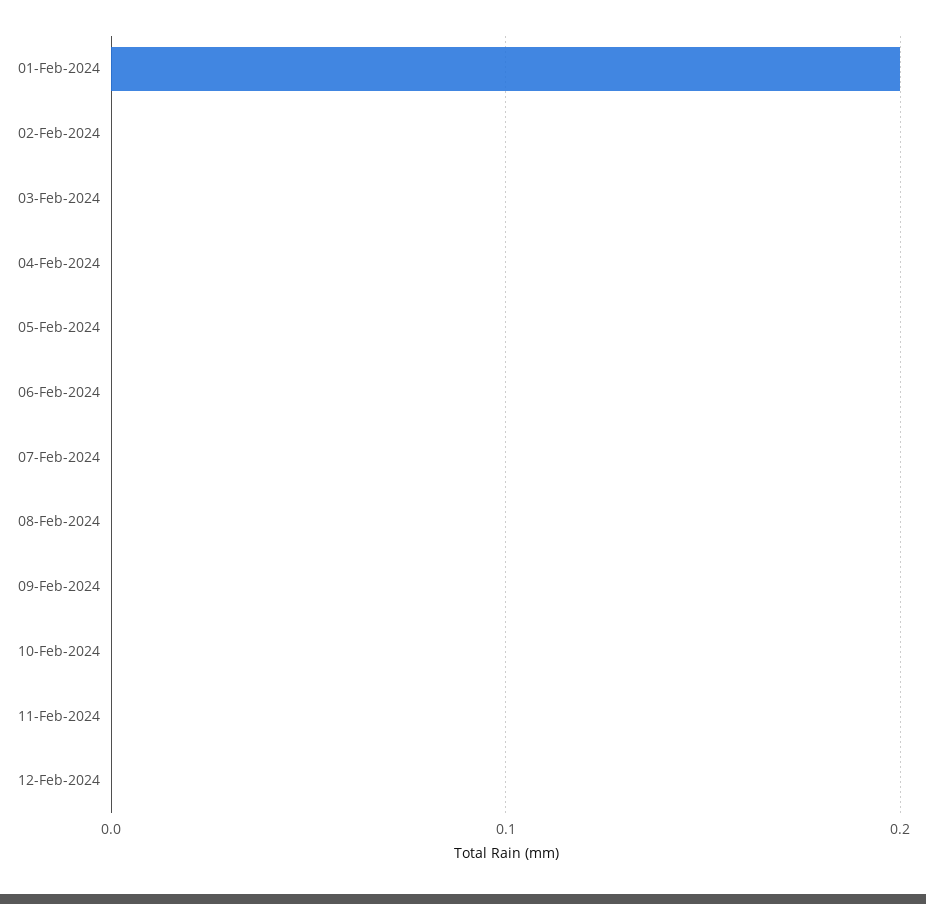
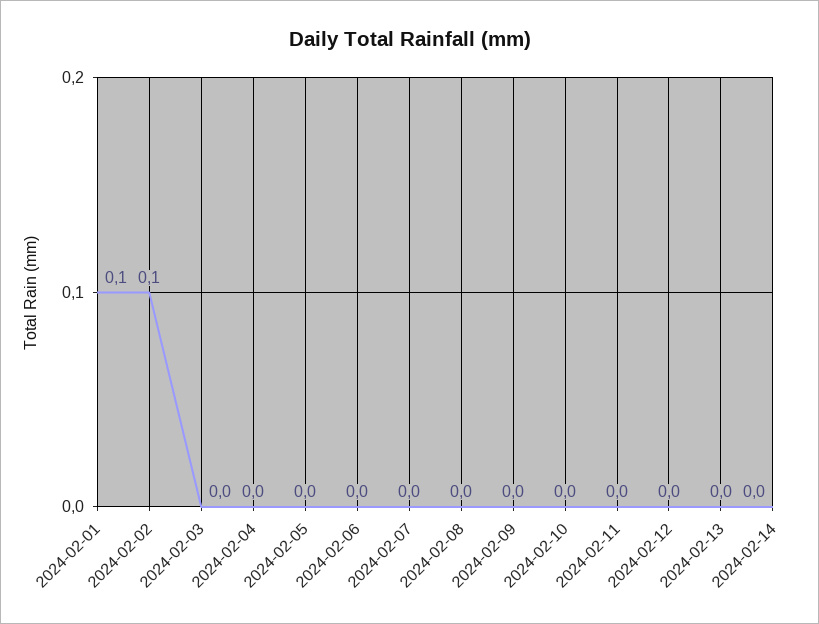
01-Feb-2024: 0.2 -> 0.1
02-Feb-2024: 0 -> 0.1
2024-02-13: none -> 0
2024-02-14: none -> 0

